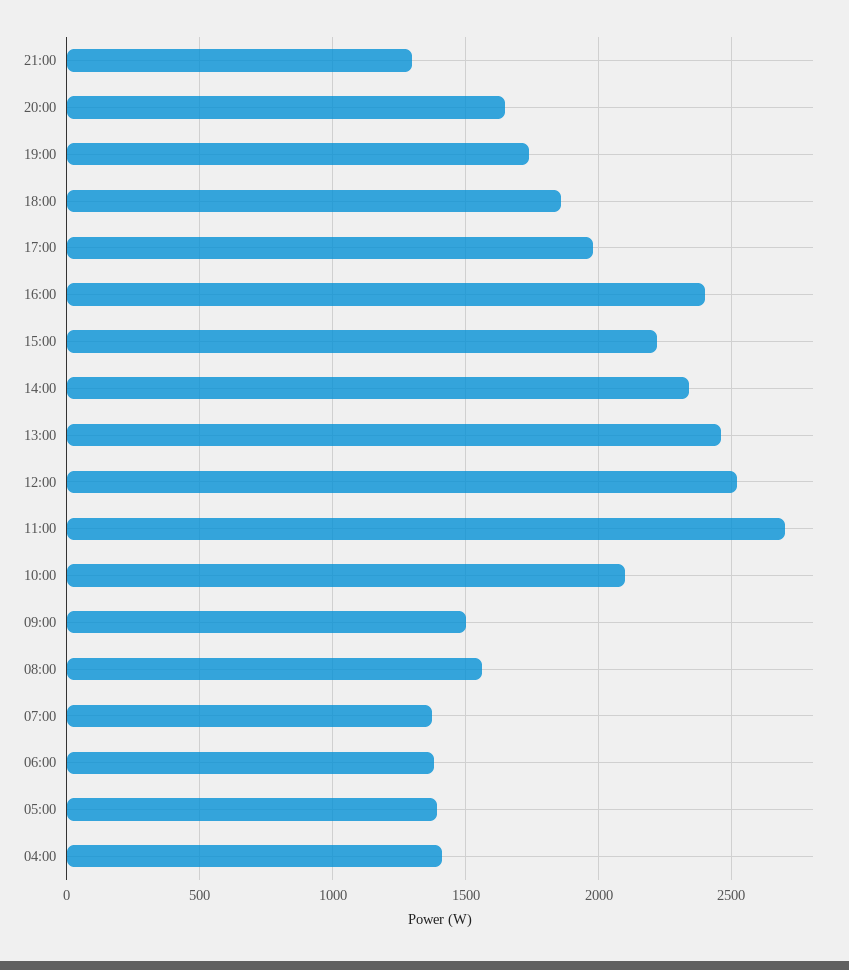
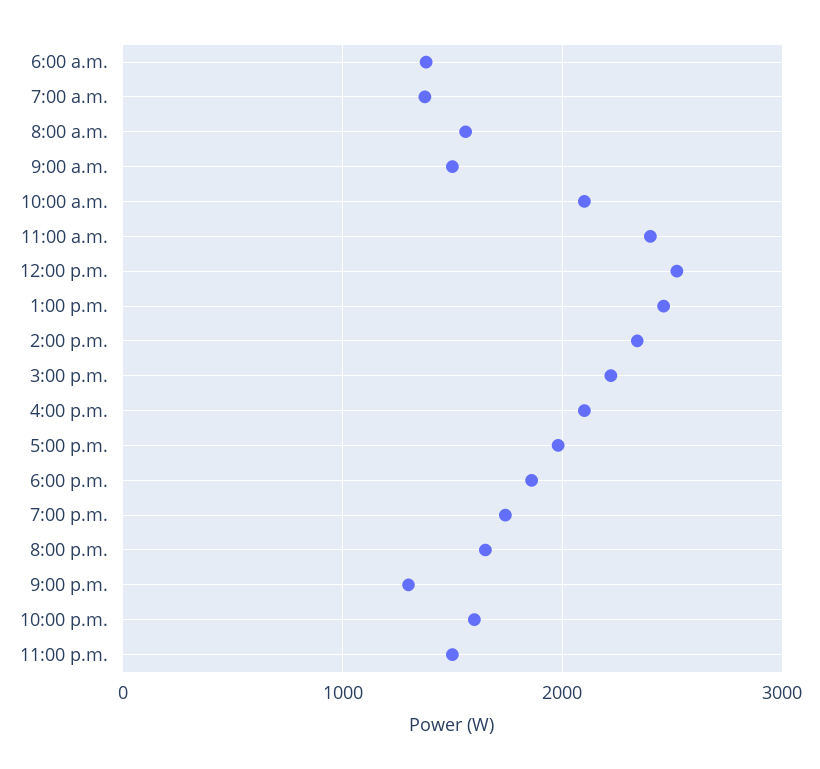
16:00: 2400 -> 2100
11:00: 2700 -> 2400
05:00: 1400 -> none
04:00: 1400 -> none
10:00 p.m.: none -> 1600
11:00 p.m.: none -> 1500

